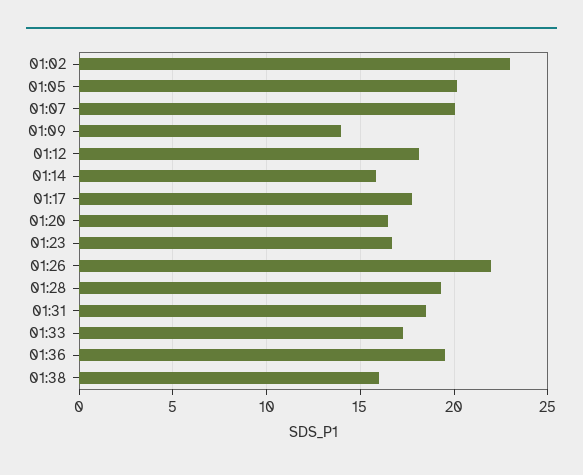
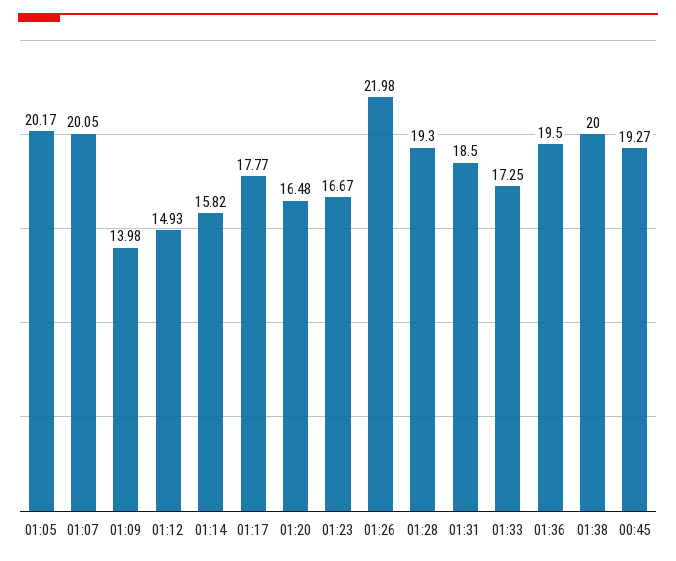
01:02: 23 -> none
01:12: 18 -> 14.93
01:38: 16 -> 20
00:45: none -> 19.27

